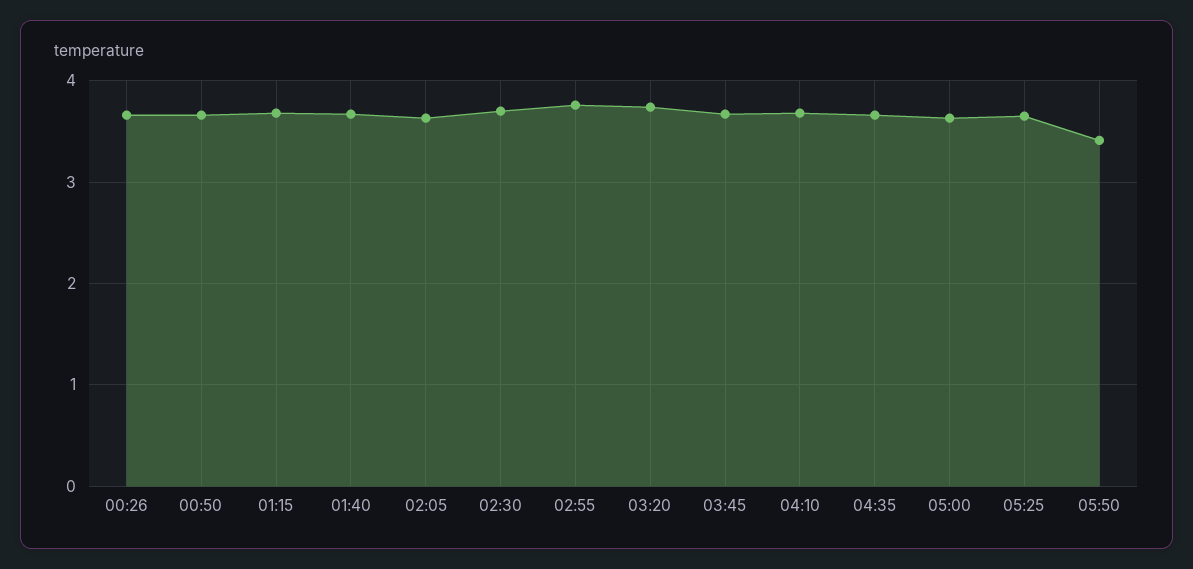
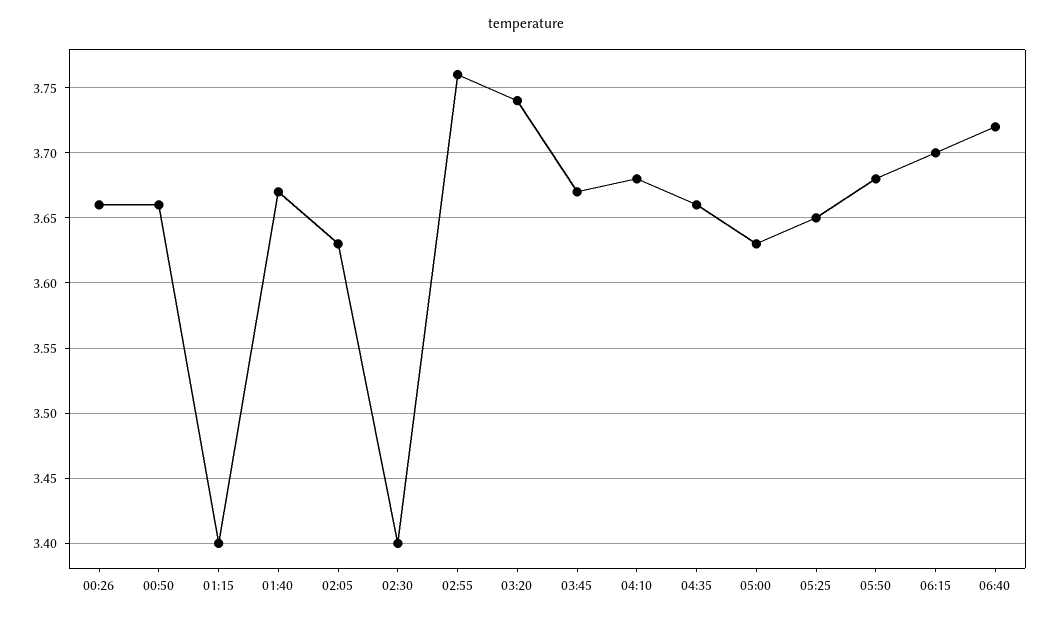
01:15: 3.7 -> 3.4
02:30: 3.7 -> 3.4
05:50: 3.4 -> 3.68
06:15: none -> 3.7
06:40: none -> 3.72

